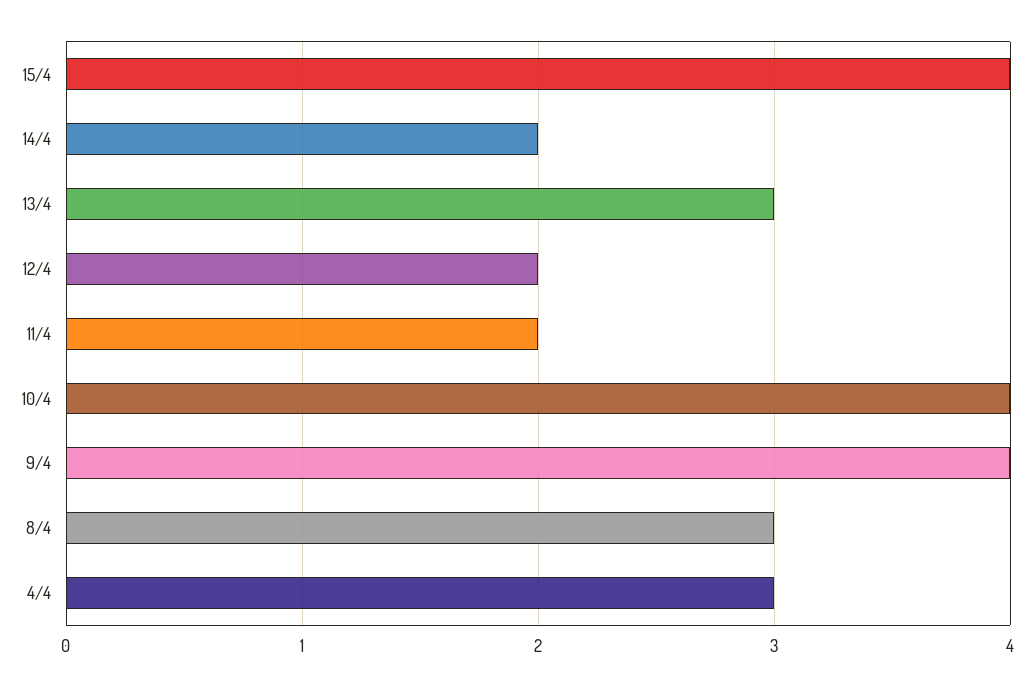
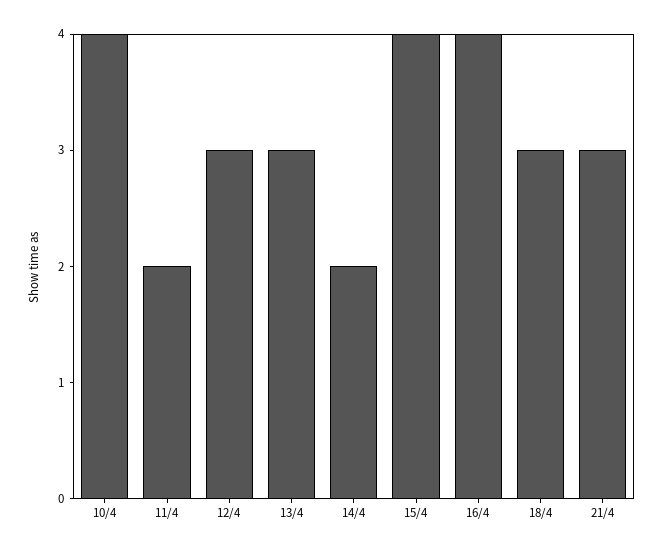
12/4: 2 -> 3
9/4: 4 -> none
8/4: 3 -> none
4/4: 3 -> none
16/4: none -> 4
18/4: none -> 3
21/4: none -> 3

